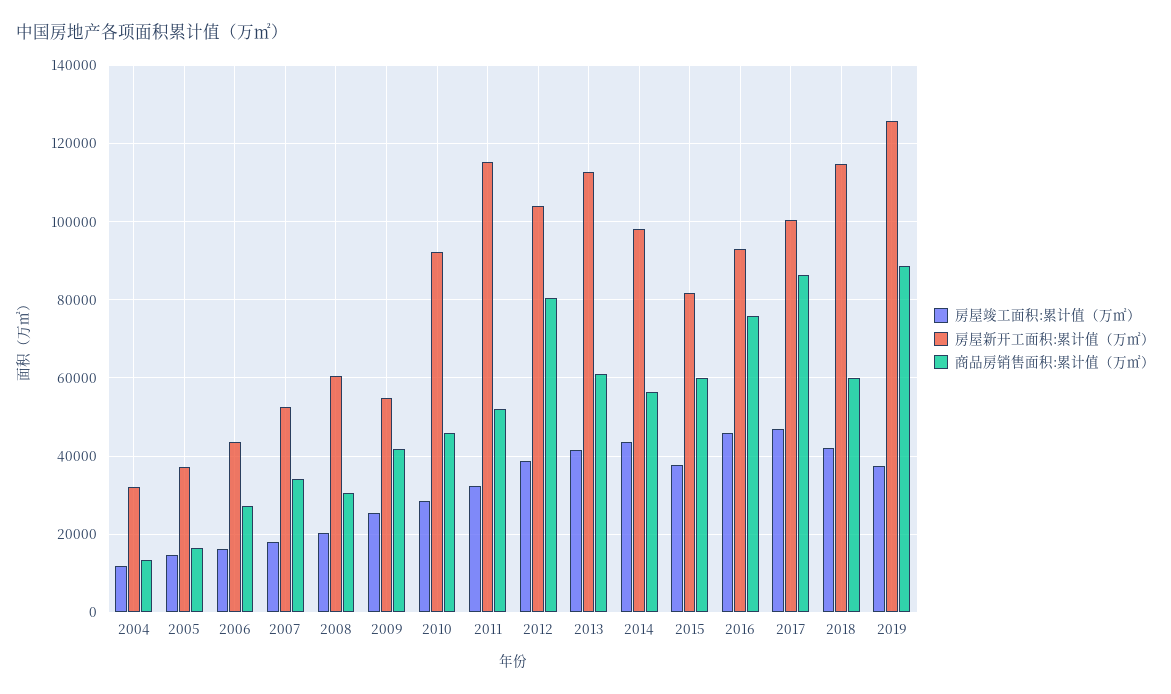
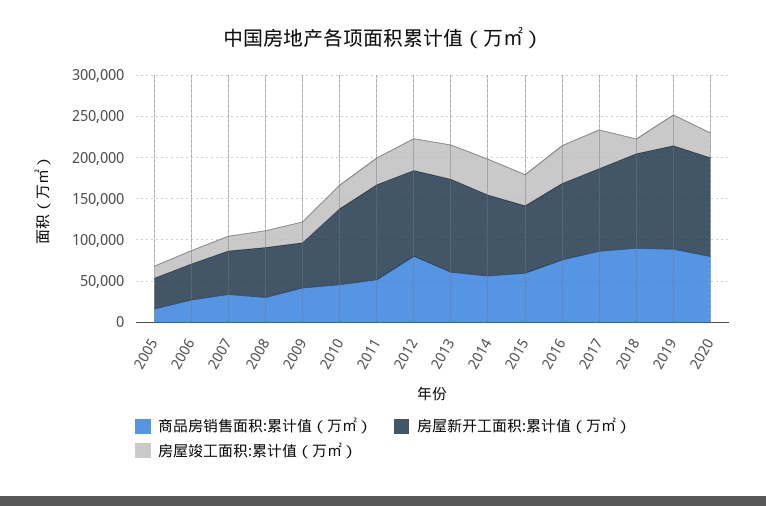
房屋竣工面积:累计值（万㎡）, 2004: 12000 -> none
房屋新开工面积:累计值（万㎡）, 2004: 32000 -> none
商品房销售面积:累计值（万㎡）, 2004: 14000 -> none
房屋竣工面积:累计值（万㎡）, 2018: 42000 -> 20000
商品房销售面积:累计值（万㎡）, 2018: 60000 -> 90000
商品房销售面积:累计值（万㎡）, 2020: none -> 80000
房屋新开工面积:累计值（万㎡）, 2020: none -> 120000
房屋竣工面积:累计值（万㎡）, 2020: none -> 30000

